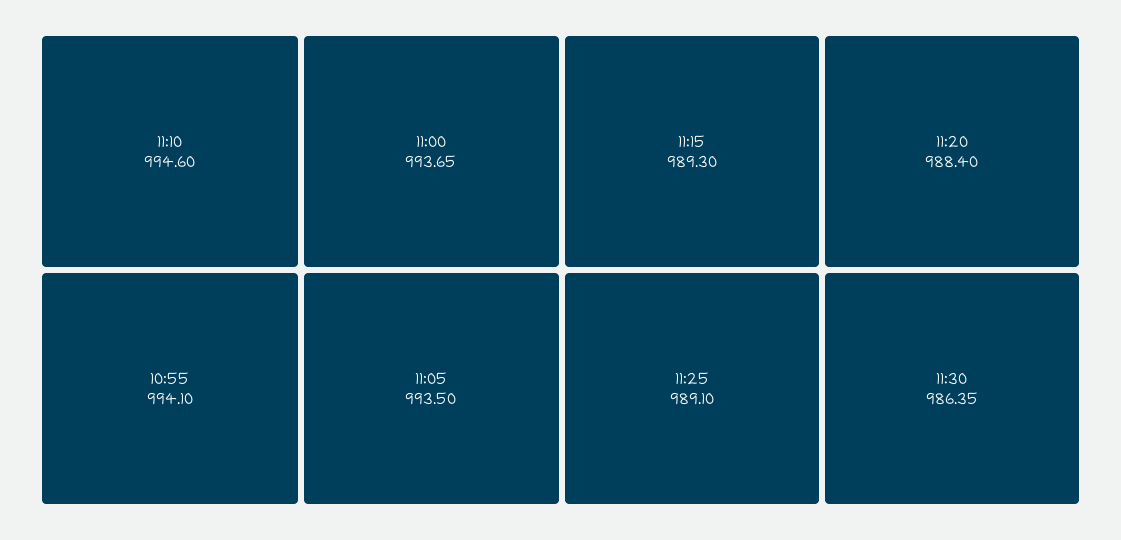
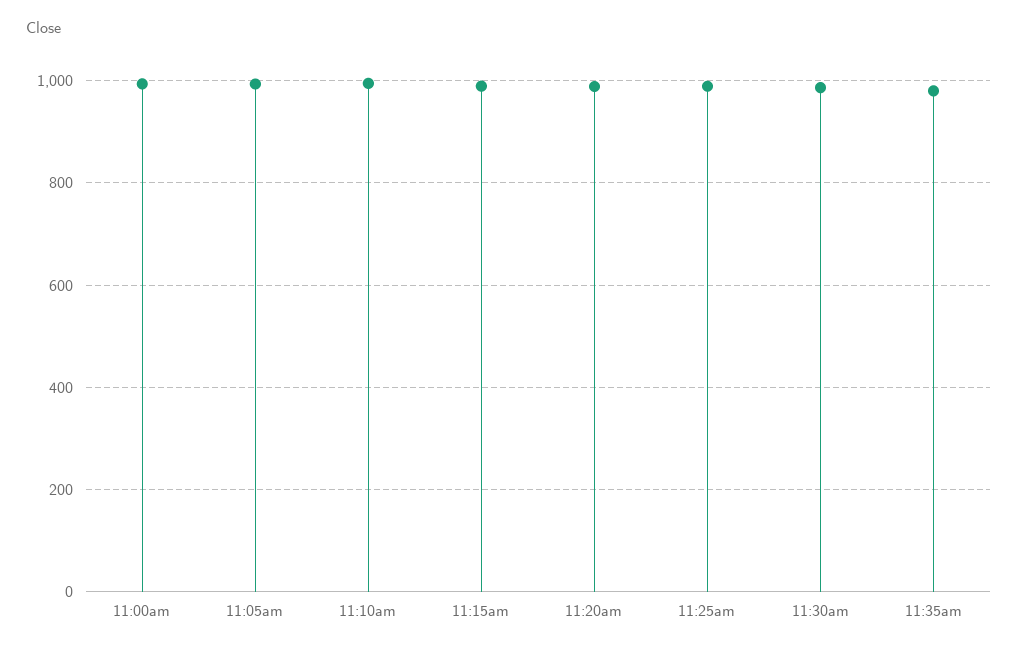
10:55: 994.1 -> none
11:35am: none -> 980

